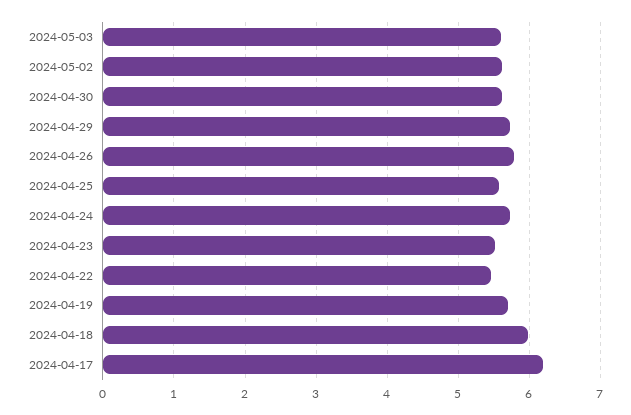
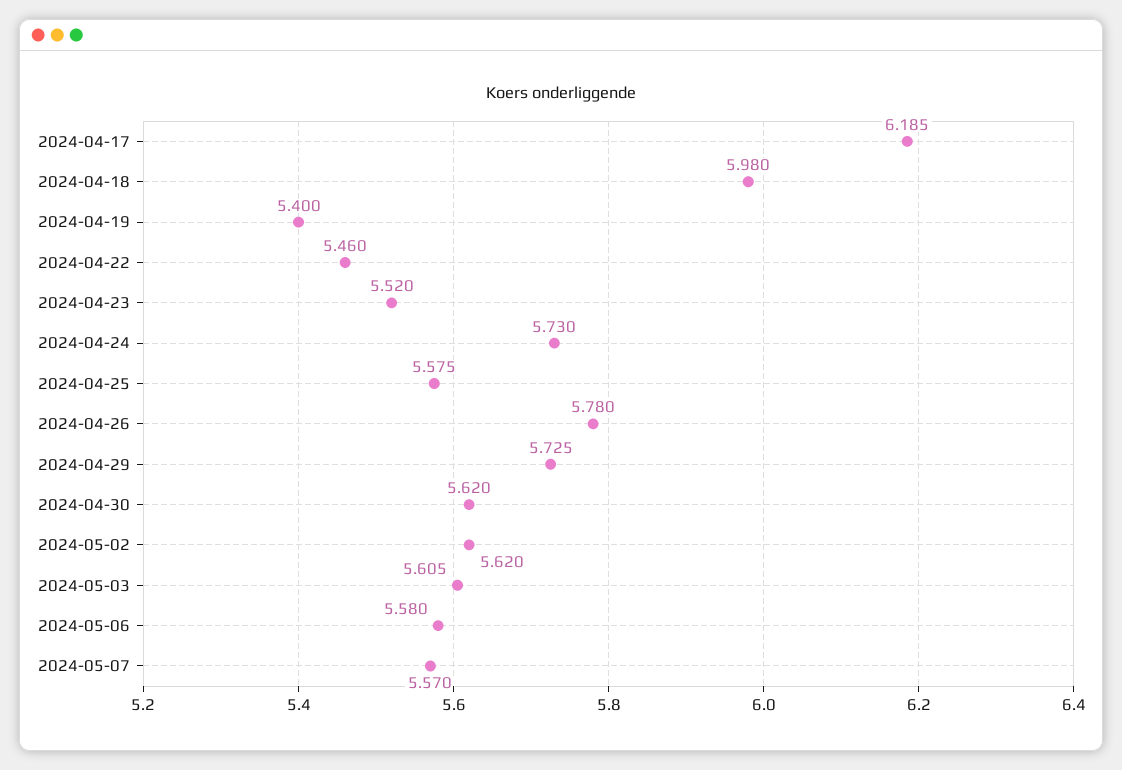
2024-04-19: 5.7 -> 5.4
2024-05-06: none -> 5.58
2024-05-07: none -> 5.57

